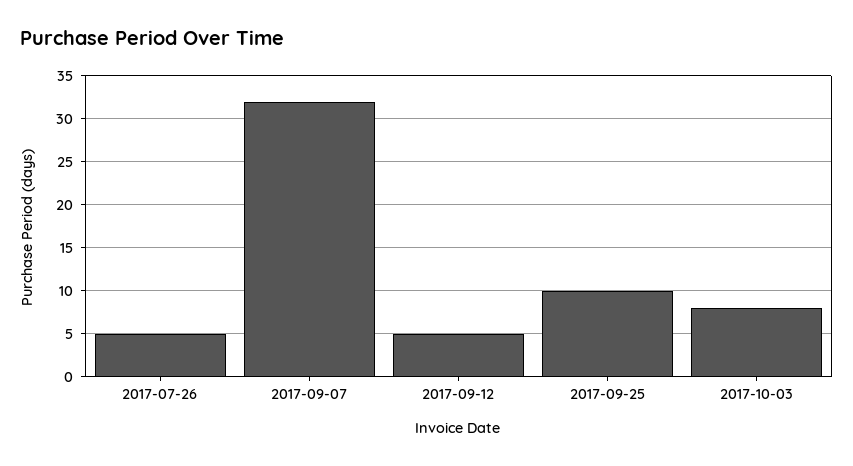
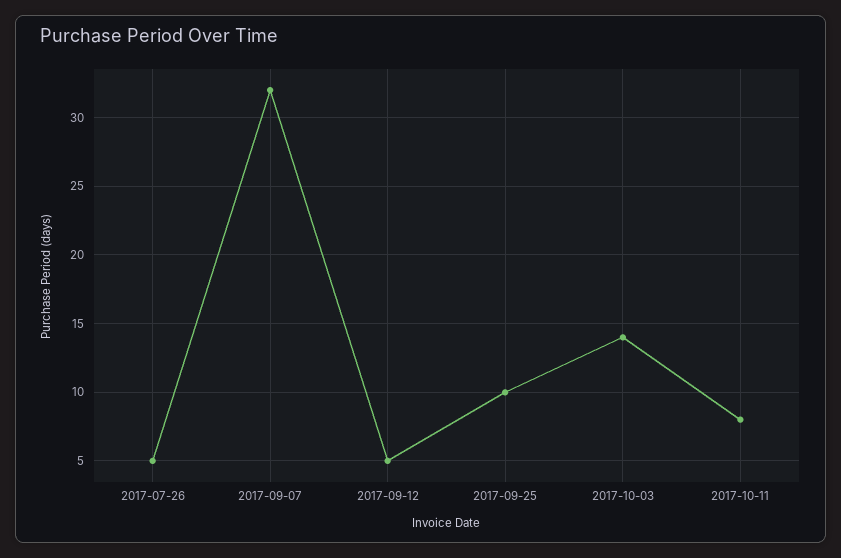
2017-10-03: 8 -> 14
2017-10-11: none -> 8

